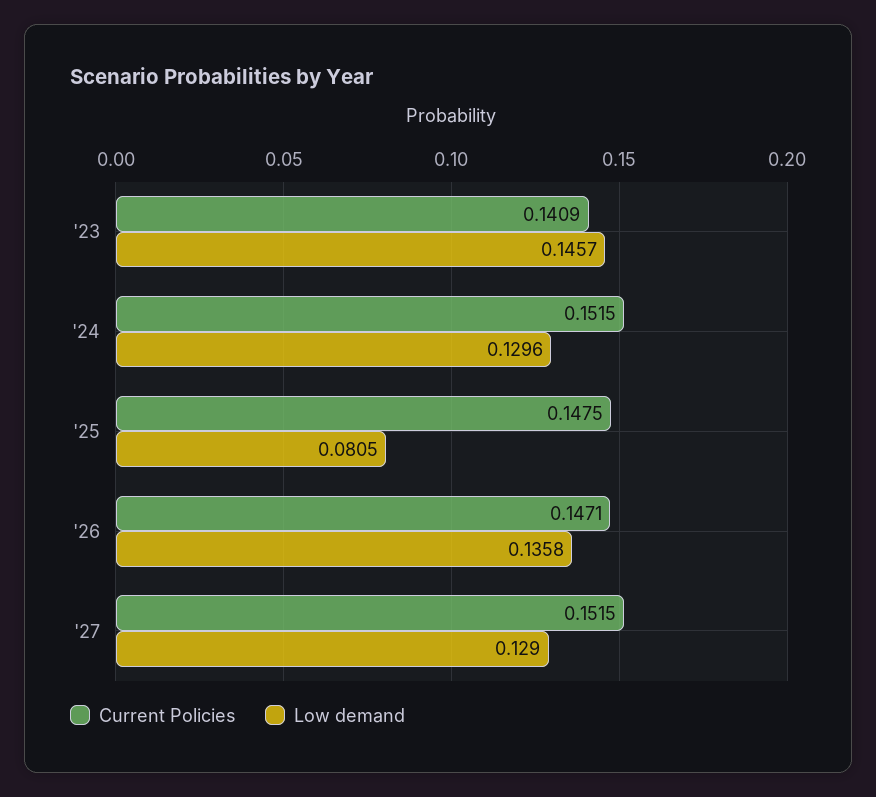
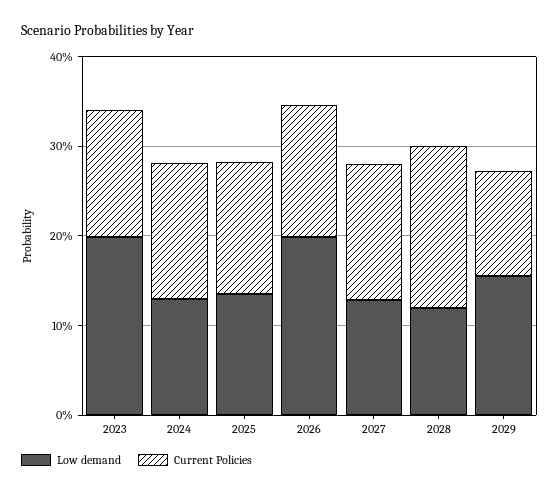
Low demand, '23: 0.1457 -> 0.2
Low demand, '25: 0.0805 -> 0.14
Low demand, '26: 0.1358 -> 0.2
Low demand, 2028: none -> 0.12
Current Policies, 2028: none -> 0.18
Low demand, 2029: none -> 0.16
Current Policies, 2029: none -> 0.12

